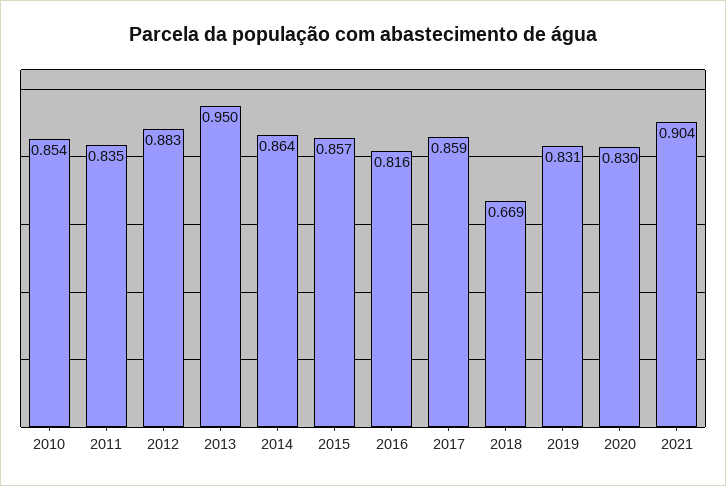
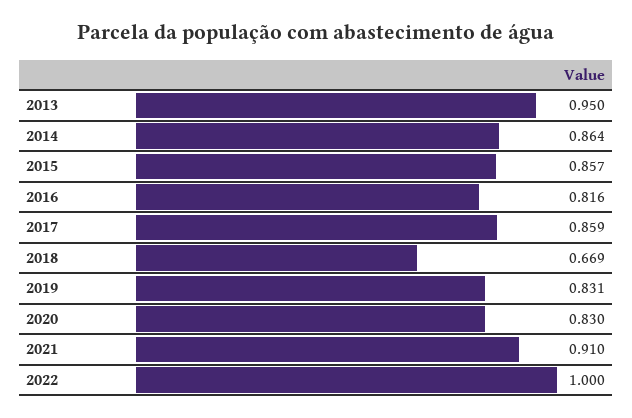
2010: 0.854 -> none
2011: 0.835 -> none
2012: 0.883 -> none
2021: 0.904 -> 0.91
2022: none -> 1

